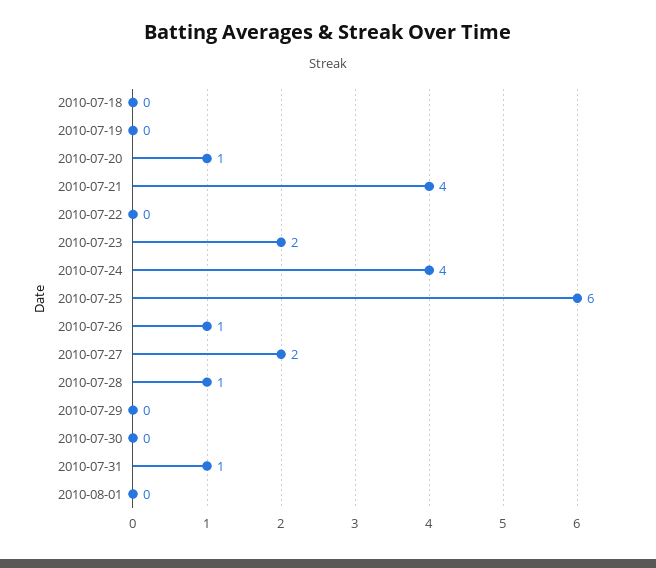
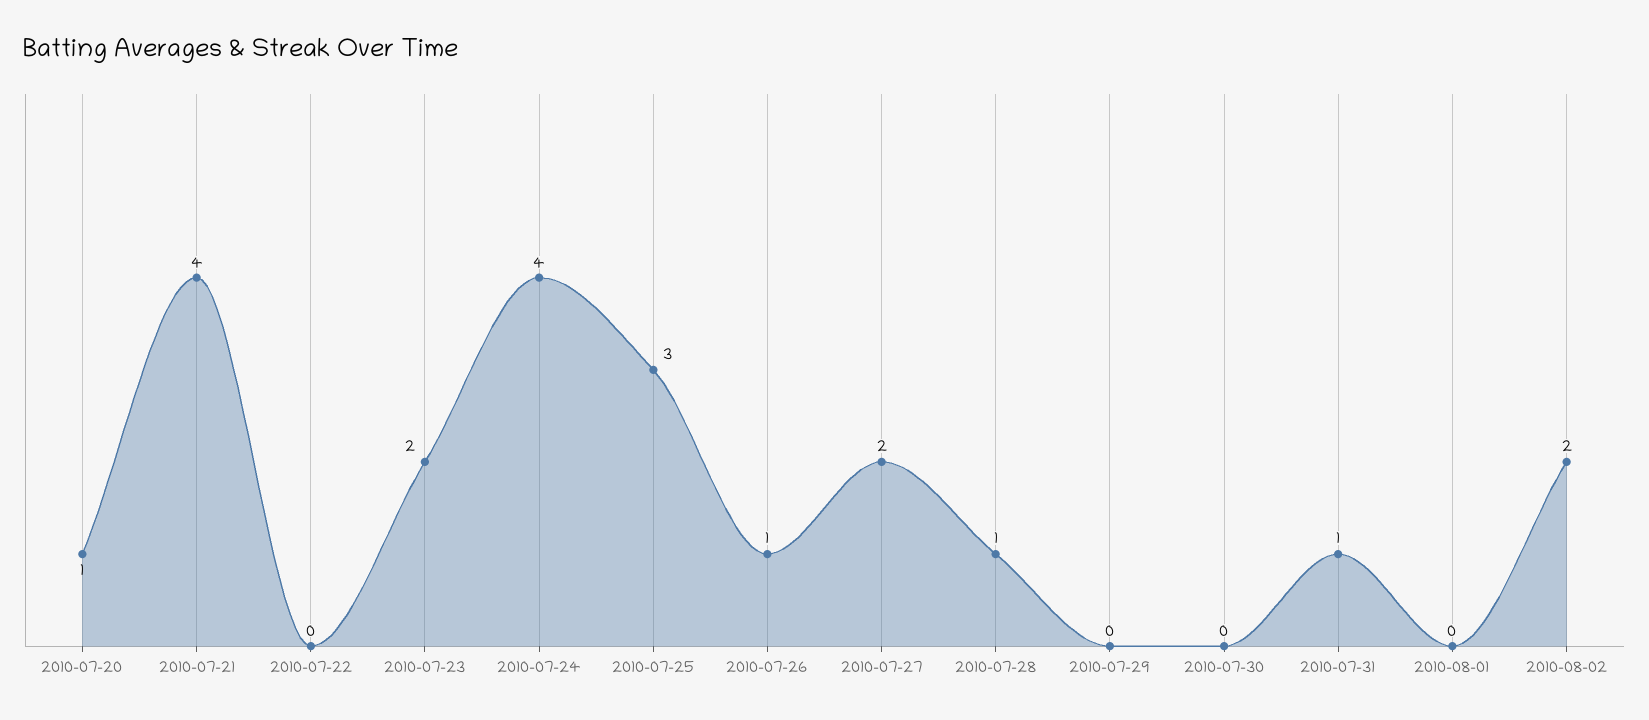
2010-07-18: 0 -> none
2010-07-19: 0 -> none
2010-07-25: 6 -> 3
2010-08-02: none -> 2

